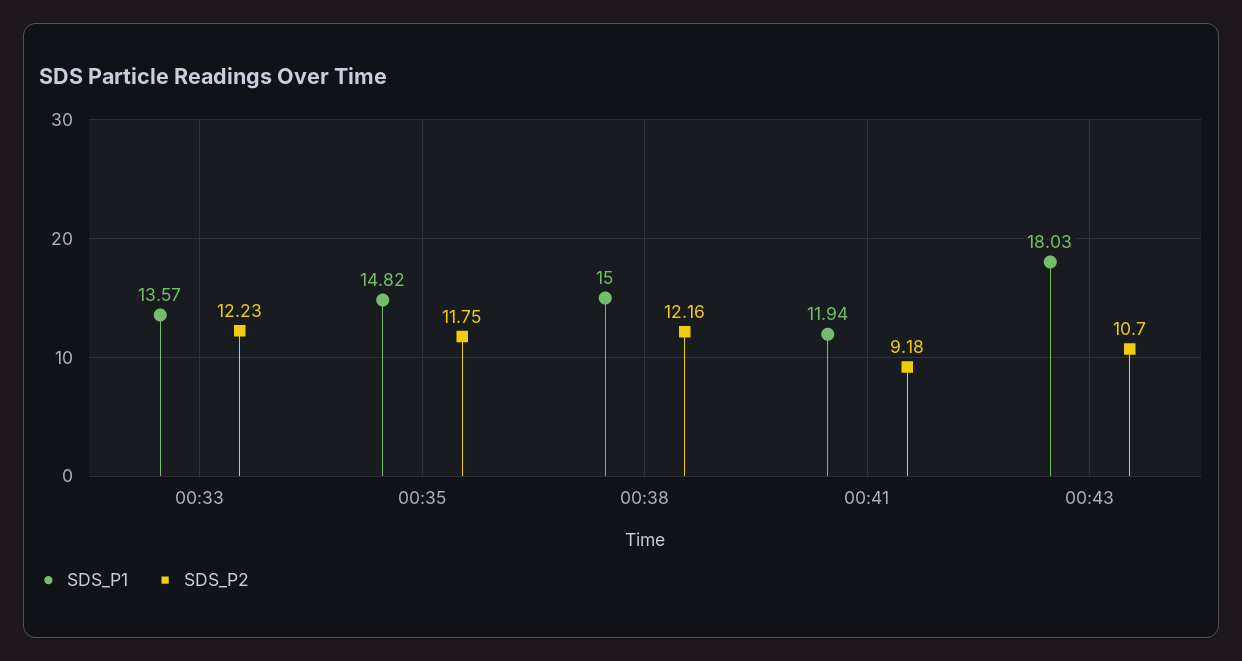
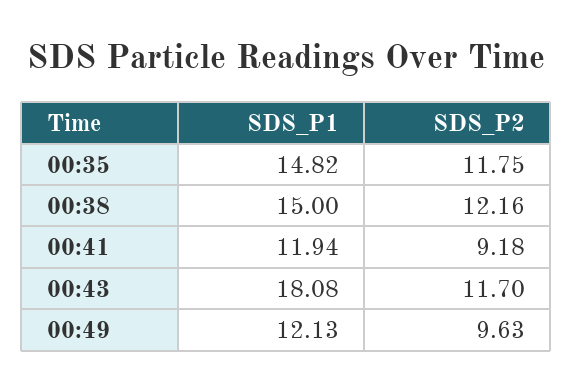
SDS_P1, 00:33: 13.57 -> none
SDS_P2, 00:33: 12.23 -> none
SDS_P1, 00:43: 18.03 -> 18.08
SDS_P2, 00:43: 10.7 -> 11.7
SDS_P1, 00:49: none -> 12.13
SDS_P2, 00:49: none -> 9.63

